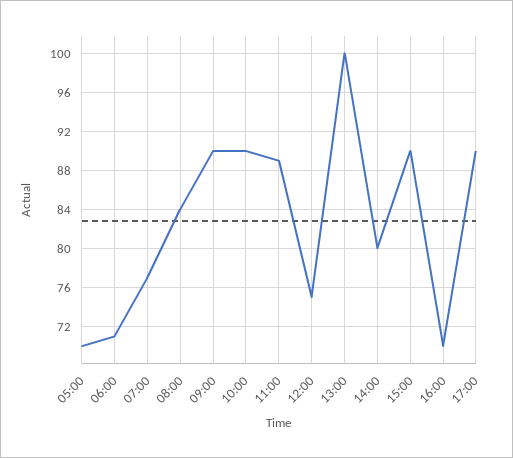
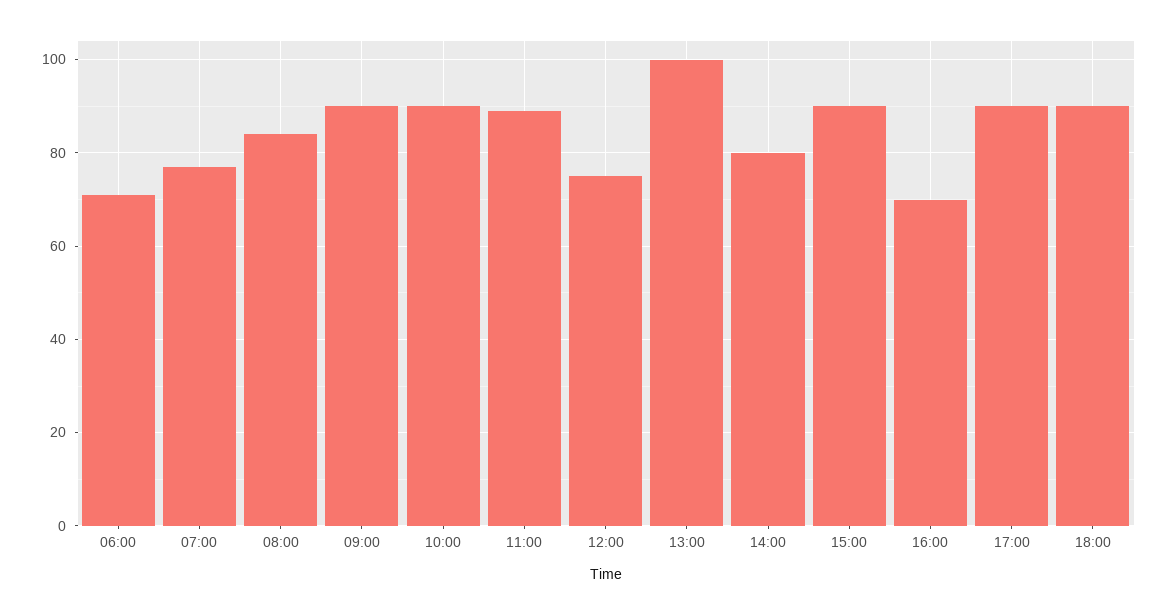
05:00: 70 -> none
18:00: none -> 90

